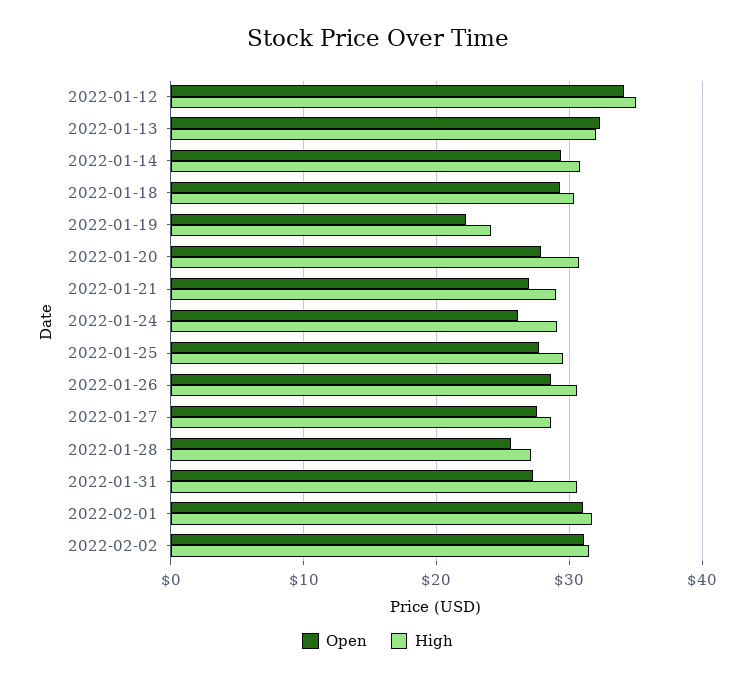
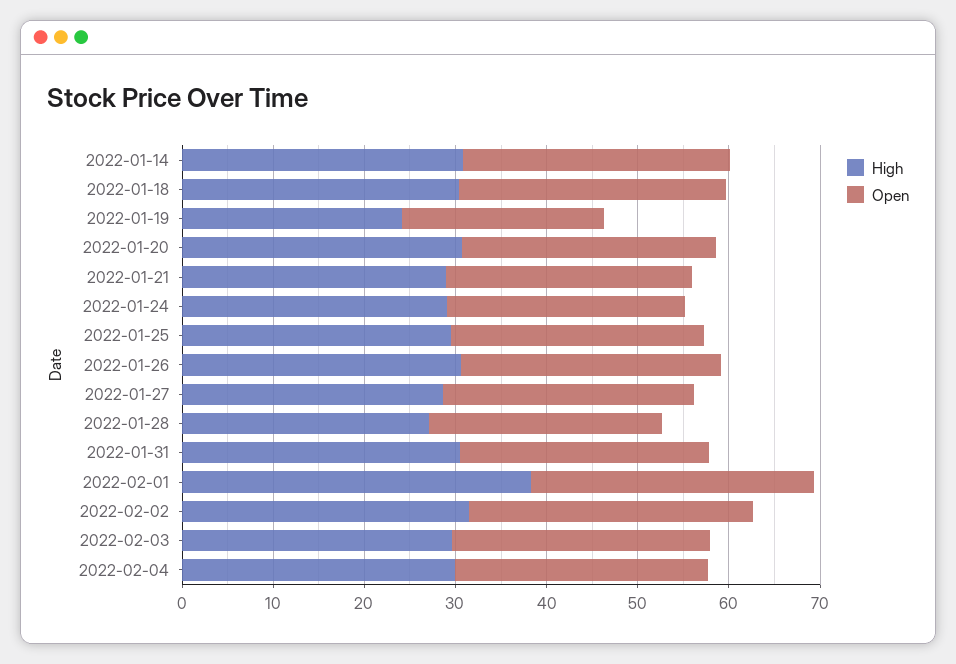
Open, 2022-01-12: 34 -> none
High, 2022-01-12: 35 -> none
Open, 2022-01-13: 32 -> none
High, 2022-01-13: 32 -> none
High, 2022-02-01: 32 -> 38
High, 2022-02-03: none -> 30
Open, 2022-02-03: none -> 28
High, 2022-02-04: none -> 30
Open, 2022-02-04: none -> 28

